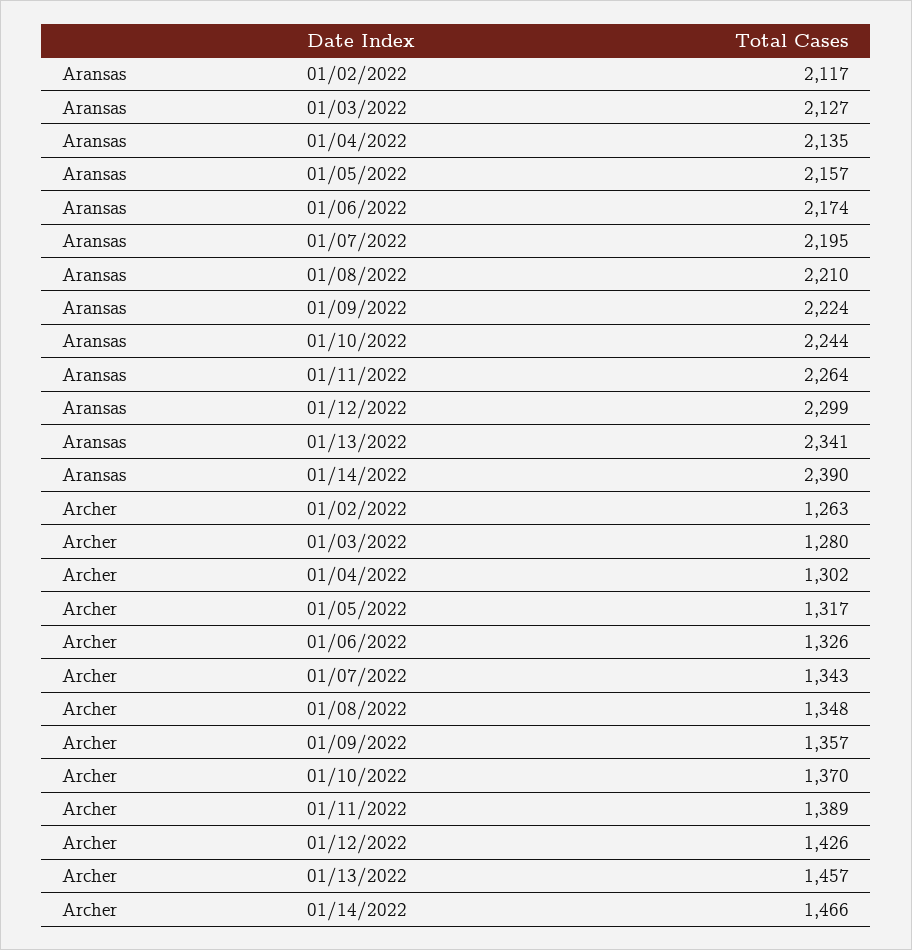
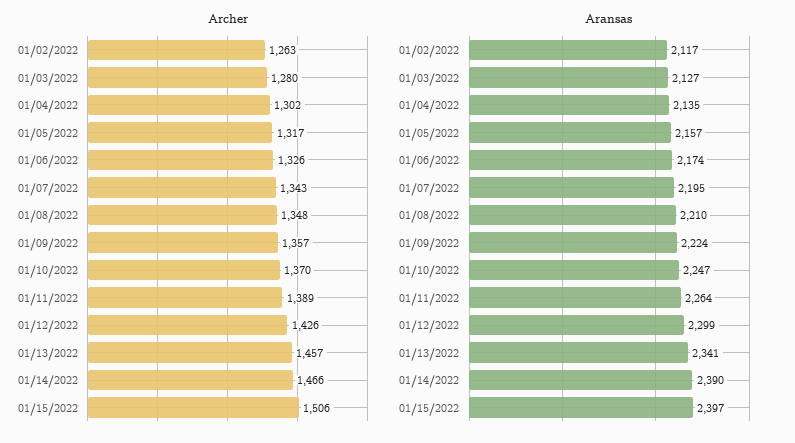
Aransas, 01/10/2022: 2244 -> 2247
Archer, 01/15/2022: none -> 1506
Aransas, 01/15/2022: none -> 2397

